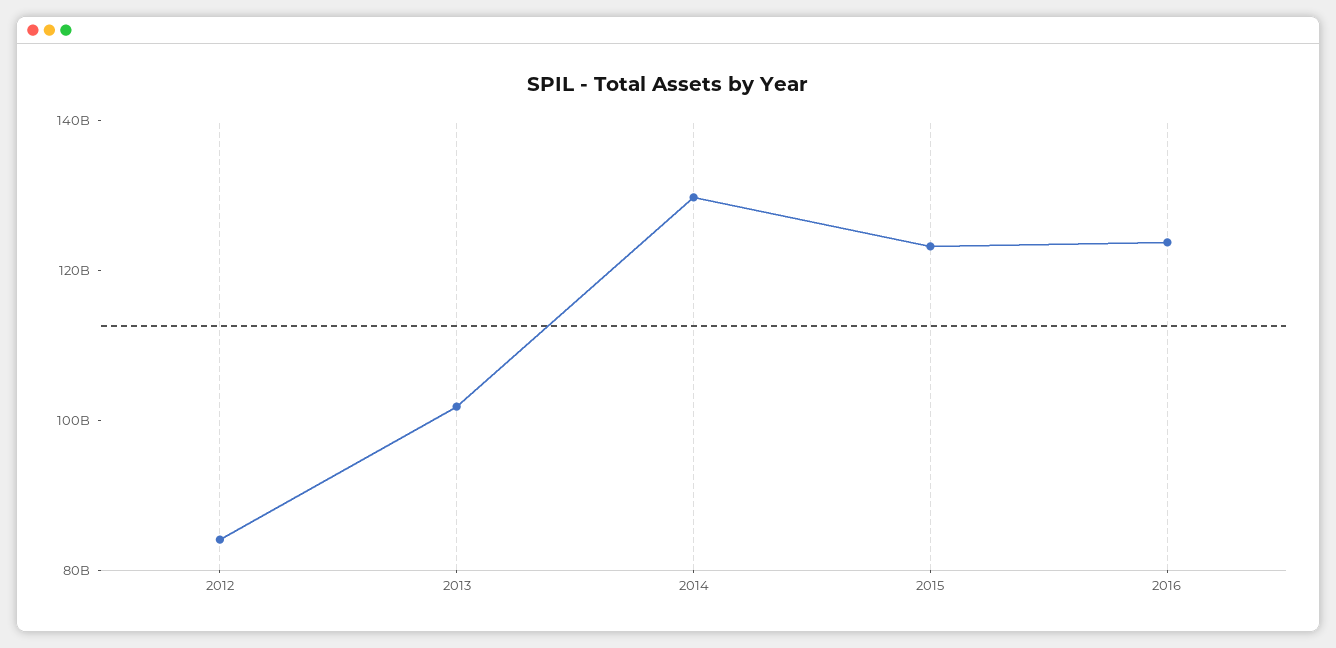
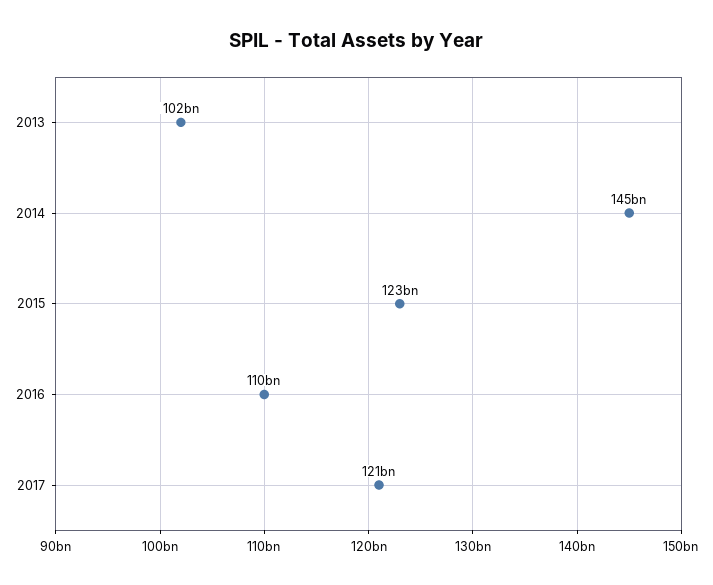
2012: 85000000000 -> none
2014: 130000000000 -> 145000000000
2016: 125000000000 -> 110000000000
2017: none -> 121000000000

